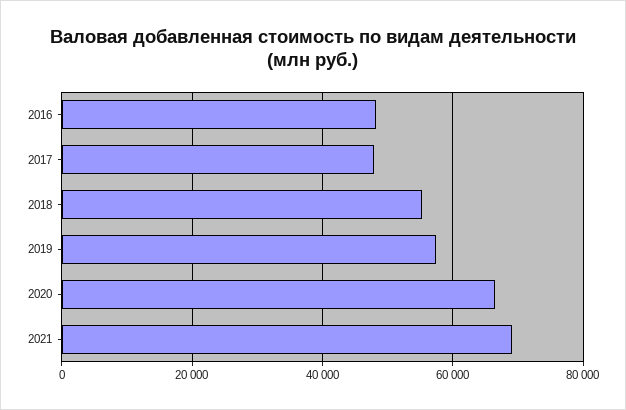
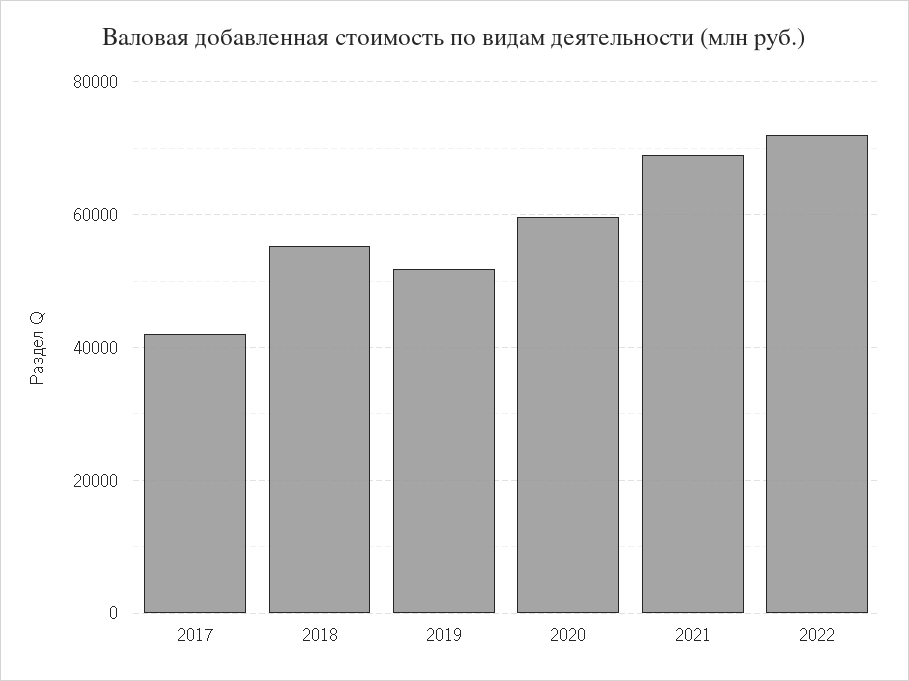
2016: 48000 -> none
2017: 48000 -> 42000
2019: 58000 -> 52000
2020: 66000 -> 60000
2022: none -> 72000

